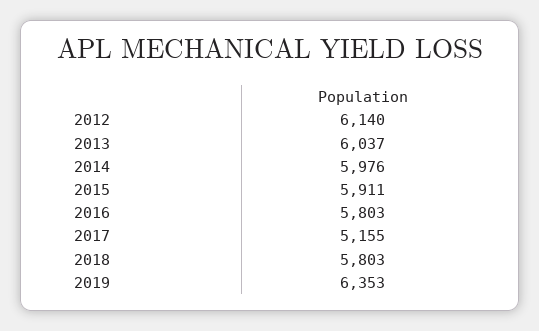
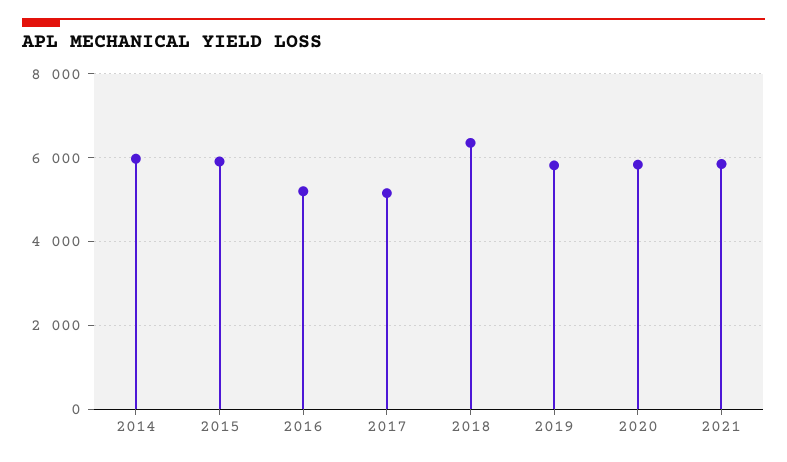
2012: 6140 -> none
2013: 6037 -> none
2016: 5803 -> 5200
2018: 5803 -> 6400
2019: 6353 -> 5800
2020: none -> 5800
2021: none -> 5800

